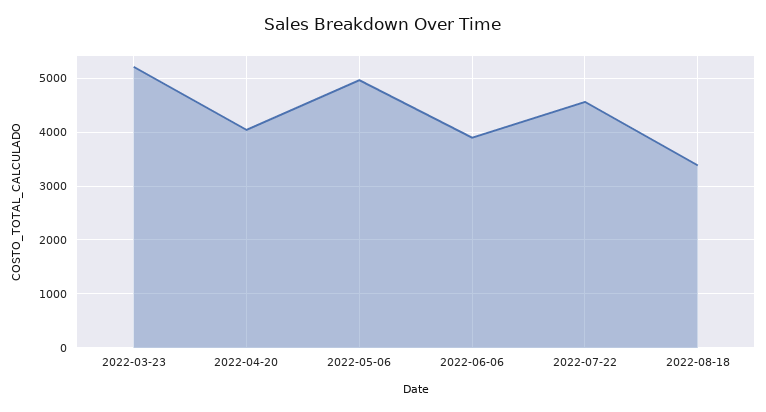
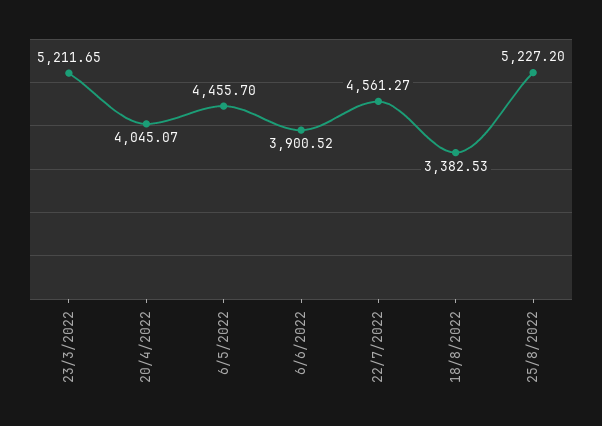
2022-05-06: 5000 -> 4455.7
25/8/2022: none -> 5227.2

